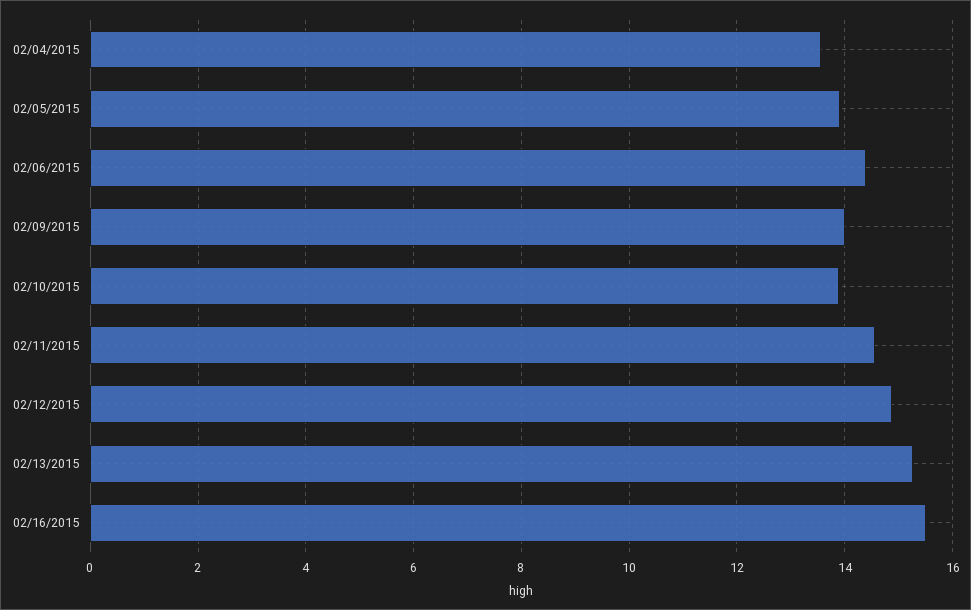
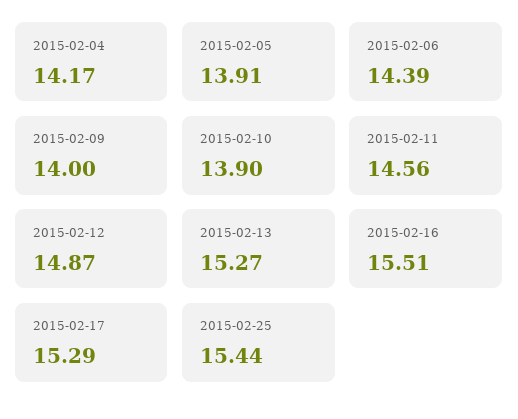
02/04/2015: 13.6 -> 14.17
2015-02-17: none -> 15.29
2015-02-25: none -> 15.44

